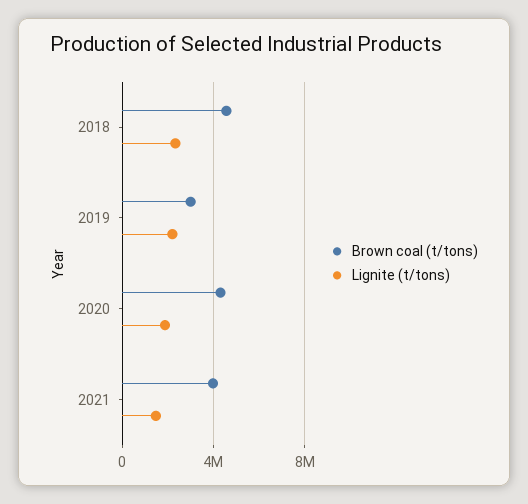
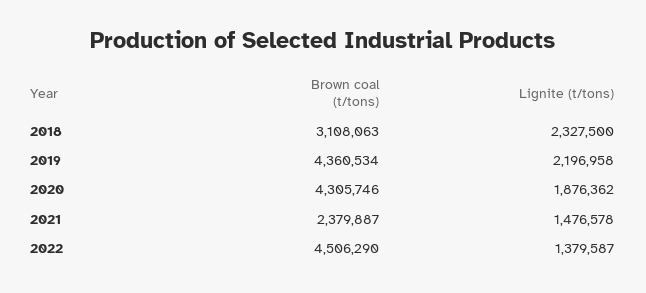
Brown coal (t/tons), 2018: 4500000 -> 3108063
Brown coal (t/tons), 2019: 3000000 -> 4360534
Brown coal (t/tons), 2021: 4000000 -> 2379887
Brown coal (t/tons), 2022: none -> 4506290
Lignite (t/tons), 2022: none -> 1379587

